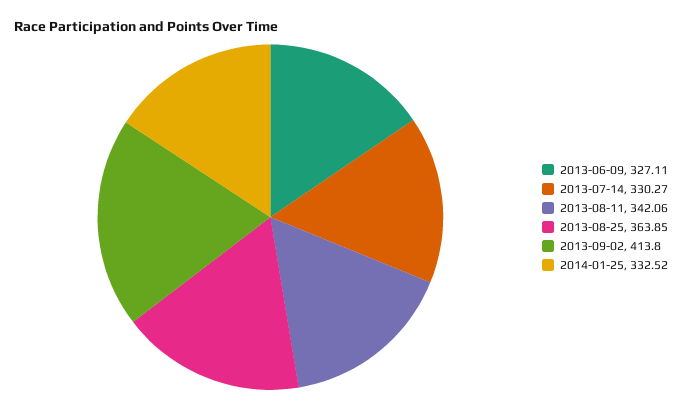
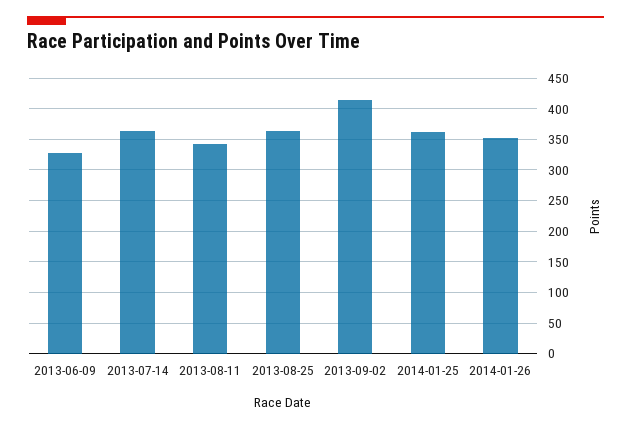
2013-07-14: 330.27 -> 360
2014-01-25: 332.52 -> 360
2014-01-26: none -> 350

